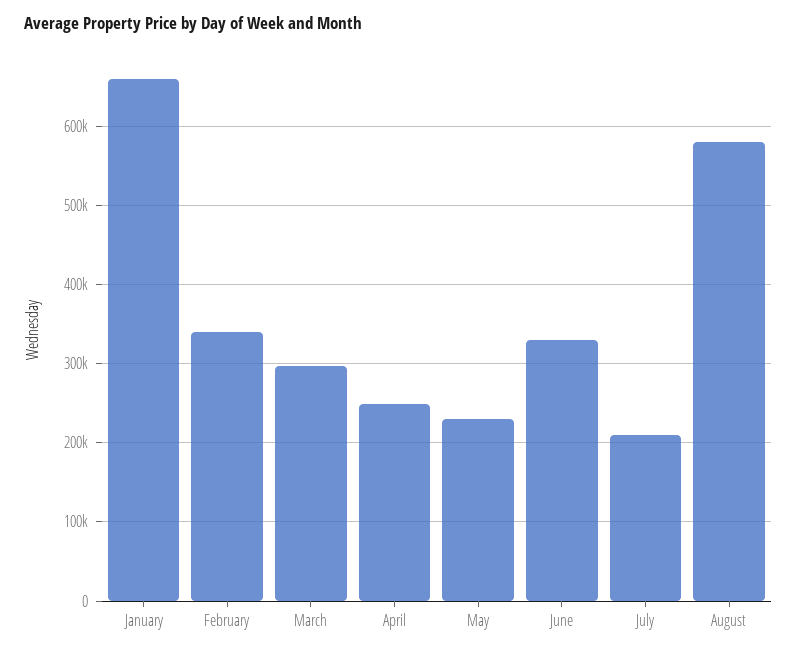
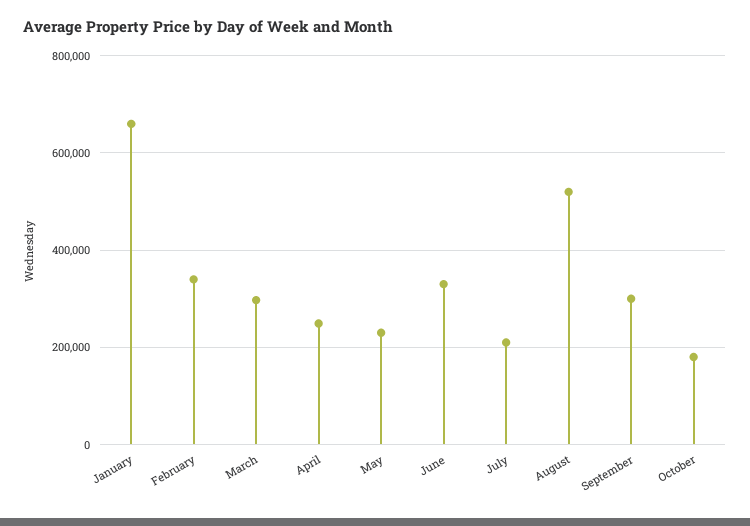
August: 580000 -> 520000
September: none -> 300000
October: none -> 180000

